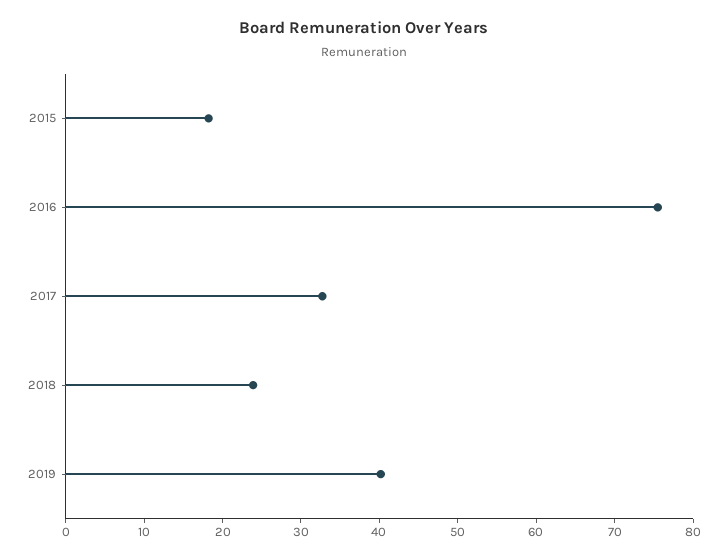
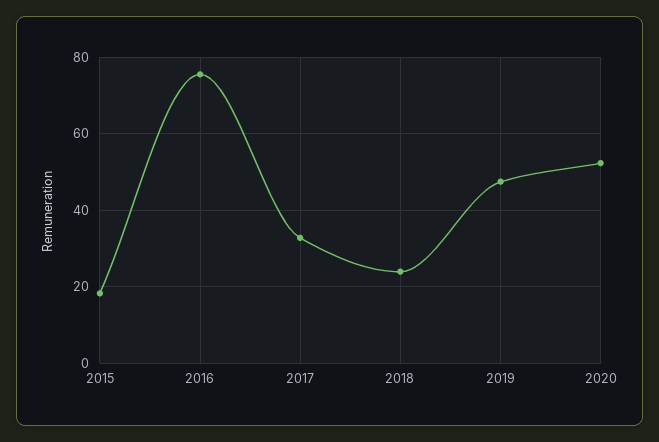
2019: 40 -> 48
2020: none -> 52

